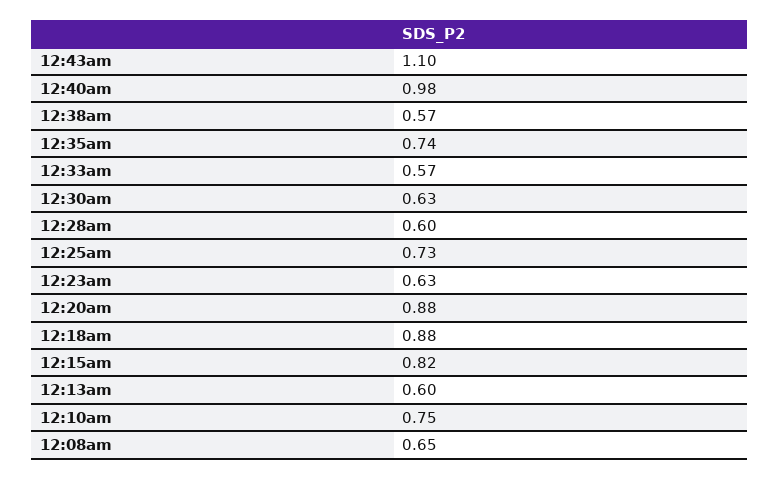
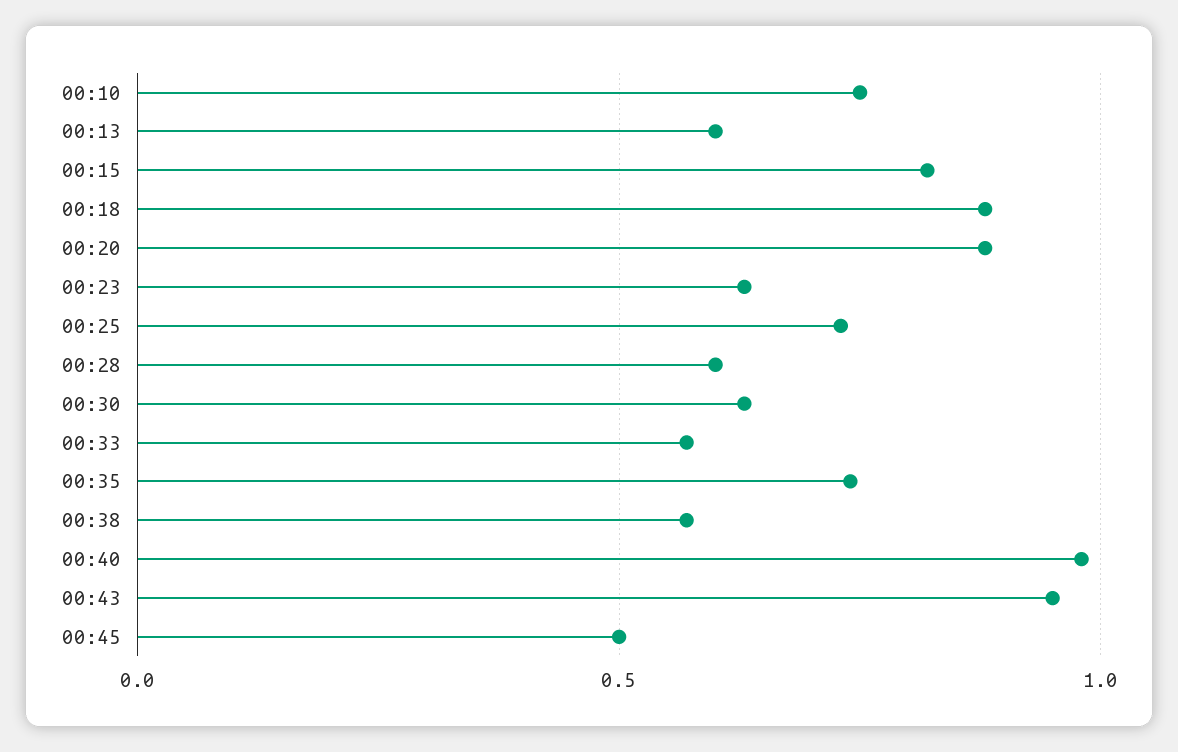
12:43am: 1.1 -> 0.95
12:08am: 0.65 -> none
00:45: none -> 0.5

